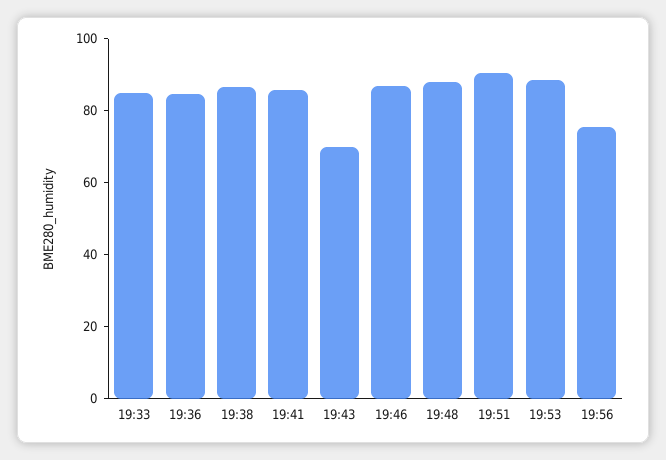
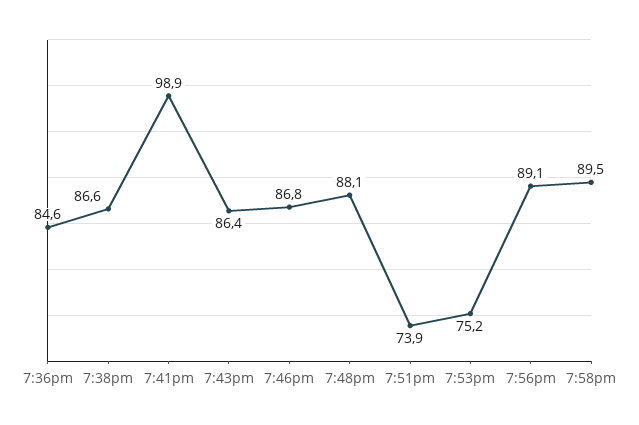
19:33: 85 -> none
19:41: 85 -> 98.9
19:43: 70 -> 86.4
19:51: 90 -> 73.9
19:53: 90 -> 75.2
19:56: 75 -> 89.1
7:58pm: none -> 89.5

